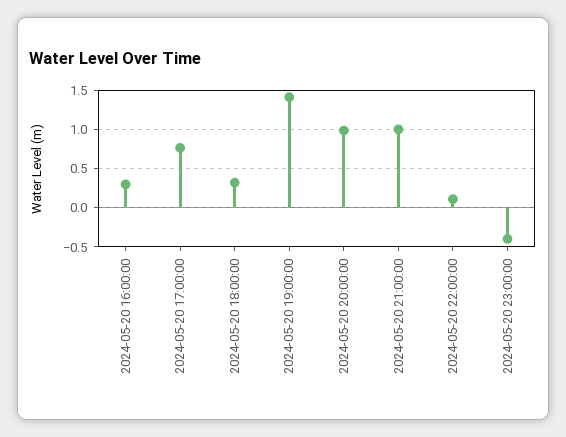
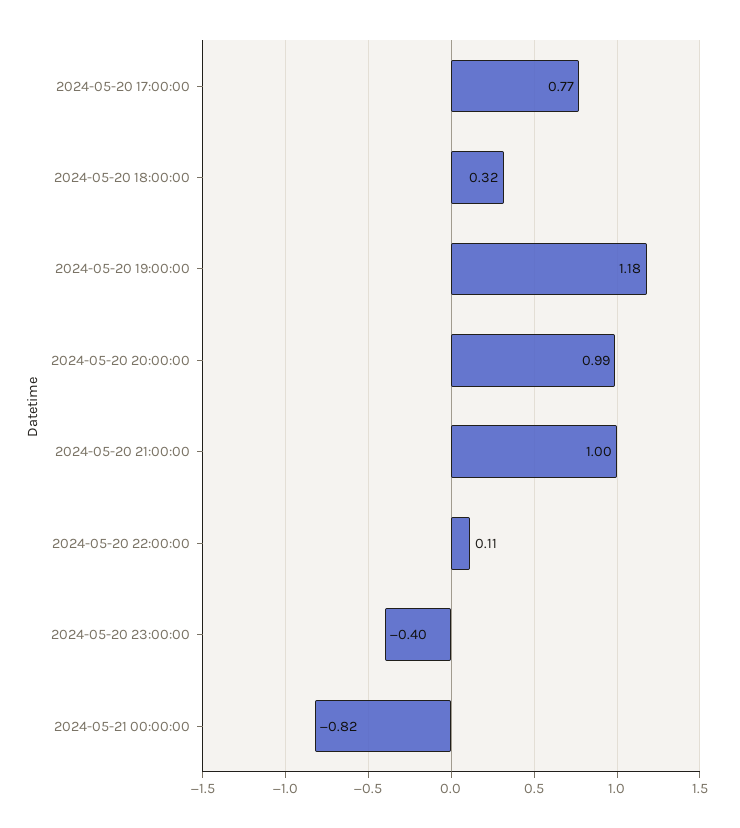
2024-05-20 16:00:00: 0.3 -> none
2024-05-20 19:00:00: 1.4 -> 1.18
2024-05-21 00:00:00: none -> -0.82

